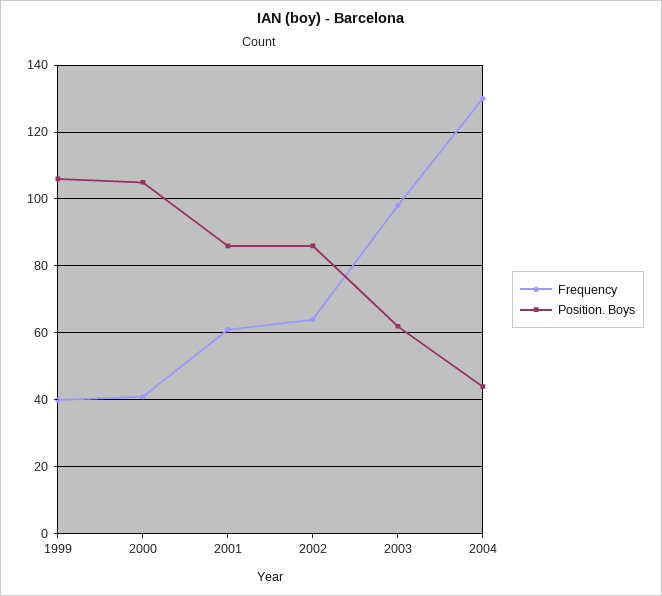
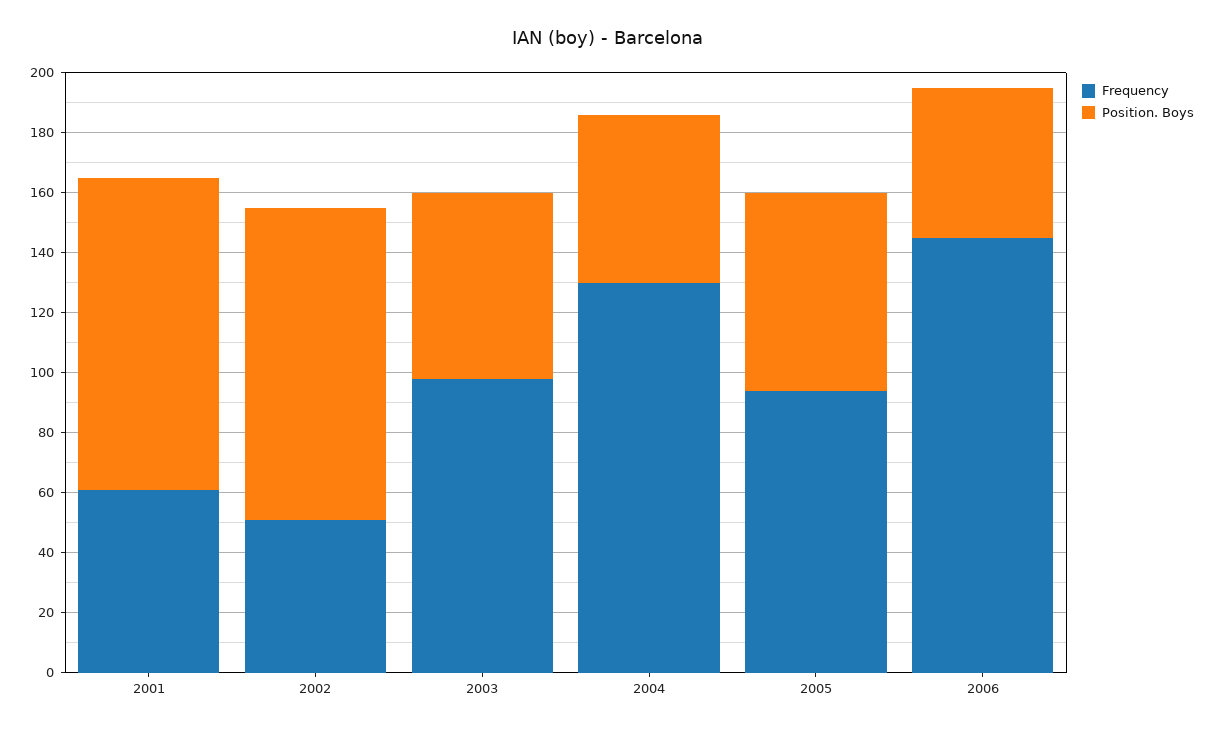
Frequency, 1999: 40 -> none
Position. Boys, 1999: 105 -> none
Frequency, 2000: 40 -> none
Position. Boys, 2000: 105 -> none
Position. Boys, 2001: 85 -> 105
Frequency, 2002: 65 -> 50
Position. Boys, 2002: 85 -> 105
Position. Boys, 2004: 45 -> 55
Frequency, 2005: none -> 95
Position. Boys, 2005: none -> 65
Frequency, 2006: none -> 145
Position. Boys, 2006: none -> 50

